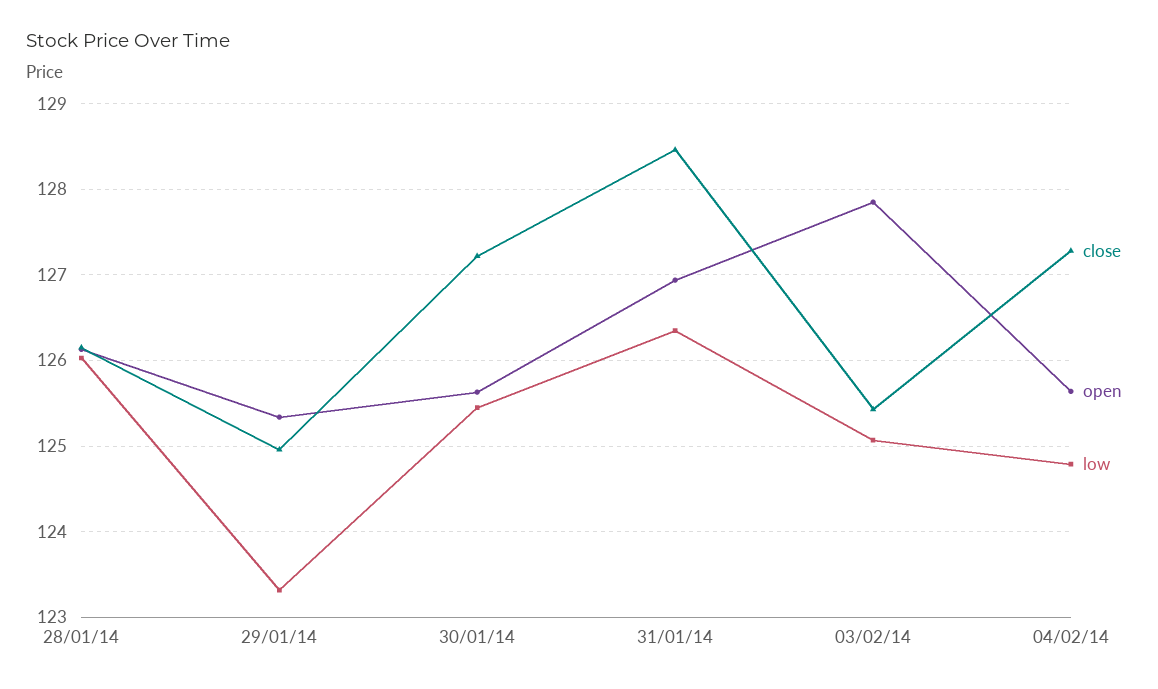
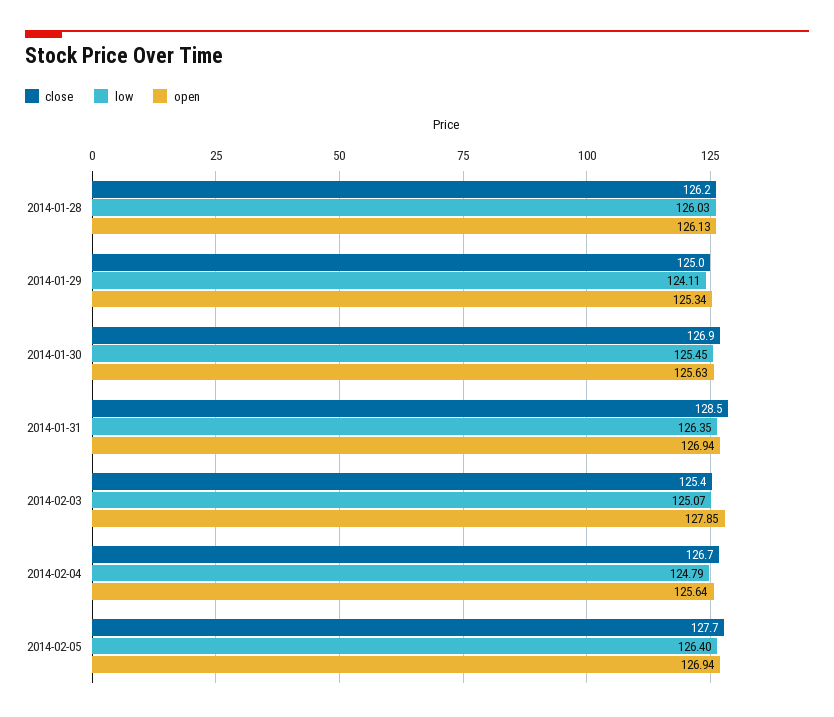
low, 29/01/14: 123.3 -> 124.11
close, 30/01/14: 127.2 -> 126.9
close, 04/02/14: 127.3 -> 126.7
close, 2014-02-05: none -> 127.7
low, 2014-02-05: none -> 126.4
open, 2014-02-05: none -> 126.94

